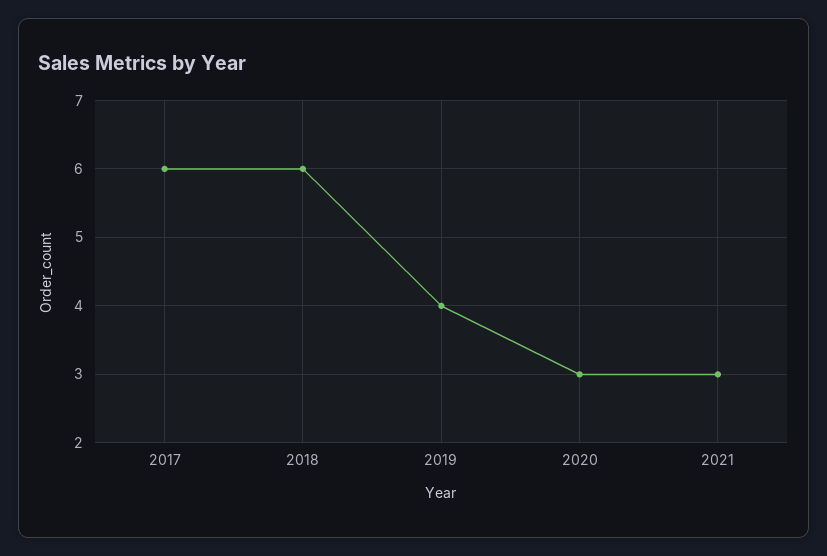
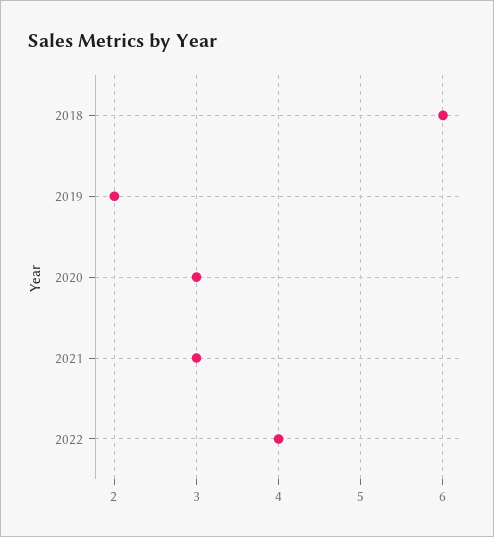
2017: 6 -> none
2019: 4 -> 2
2022: none -> 4

